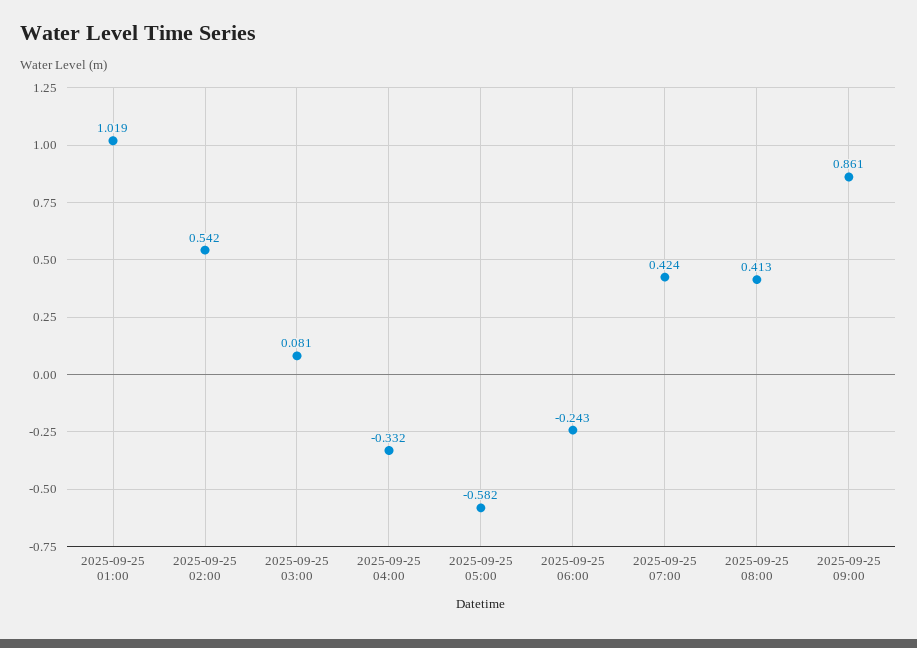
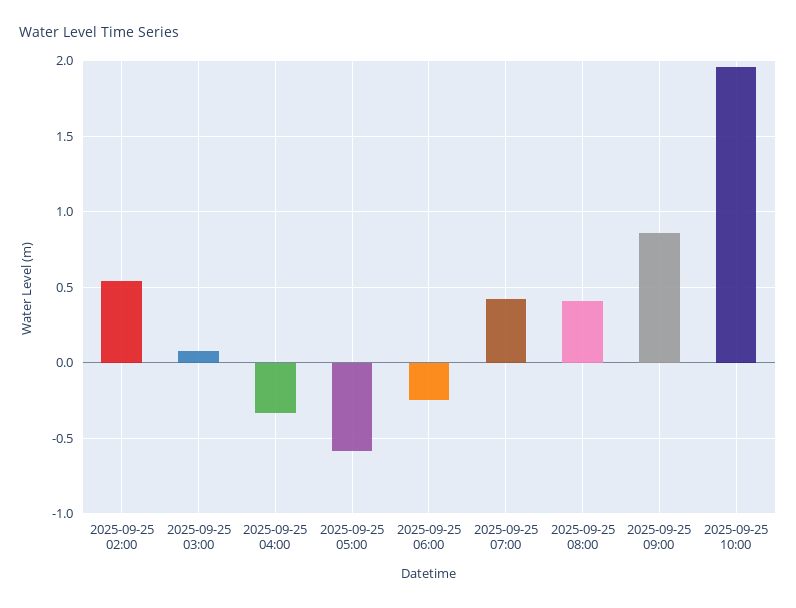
2025-09-25 01:00: 1.019 -> none
2025-09-25 10:00: none -> 1.95

